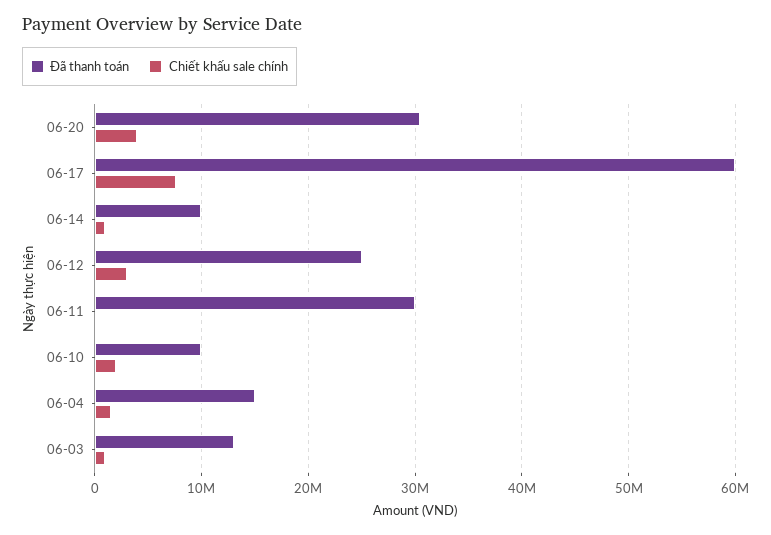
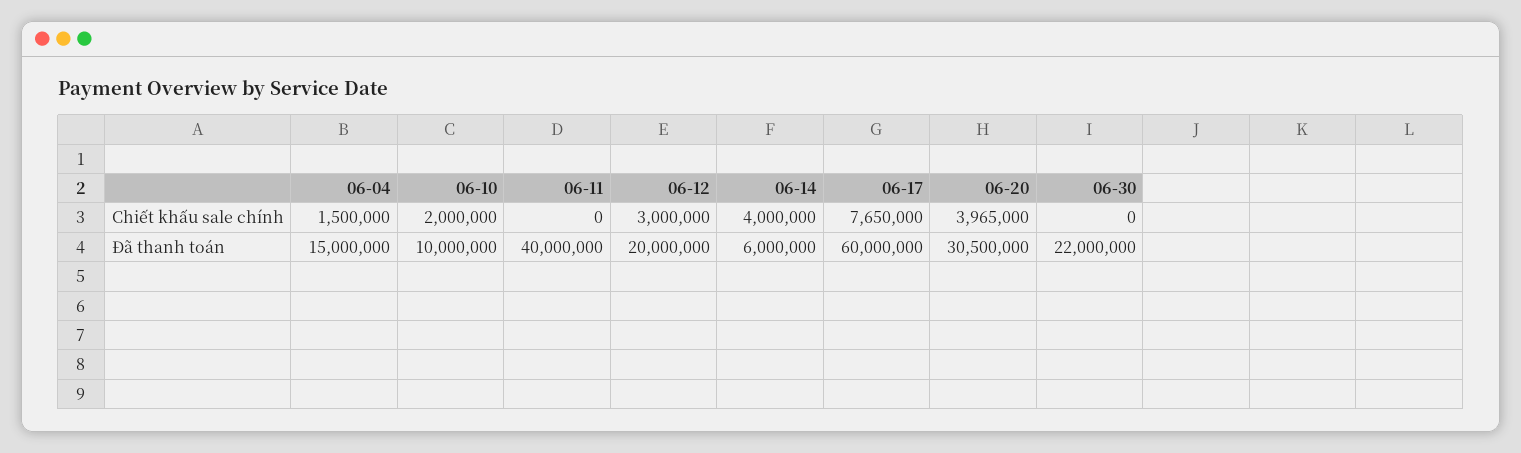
Đã thanh toán, 06-14: 10000000 -> 6000000
Chiết khấu sale chính, 06-14: 1000000 -> 4000000
Đã thanh toán, 06-12: 25000000 -> 20000000
Đã thanh toán, 06-11: 30000000 -> 40000000
Đã thanh toán, 06-03: 13000000 -> none
Chiết khấu sale chính, 06-03: 1000000 -> none
Chiết khấu sale chính, 06-30: none -> 0
Đã thanh toán, 06-30: none -> 22000000

